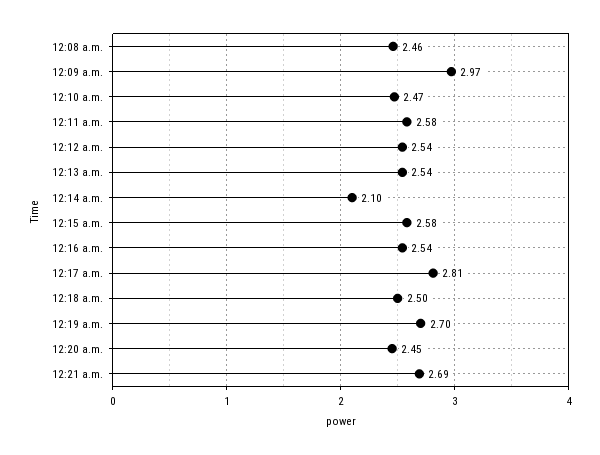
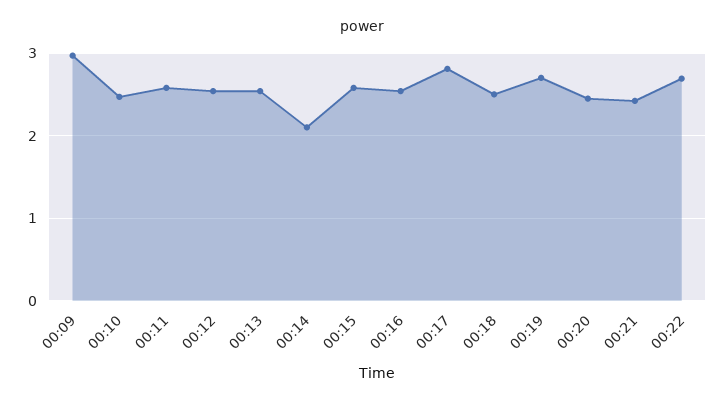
12:08 a.m.: 2.46 -> none
12:21 a.m.: 2.69 -> 2.4
00:22: none -> 2.7

